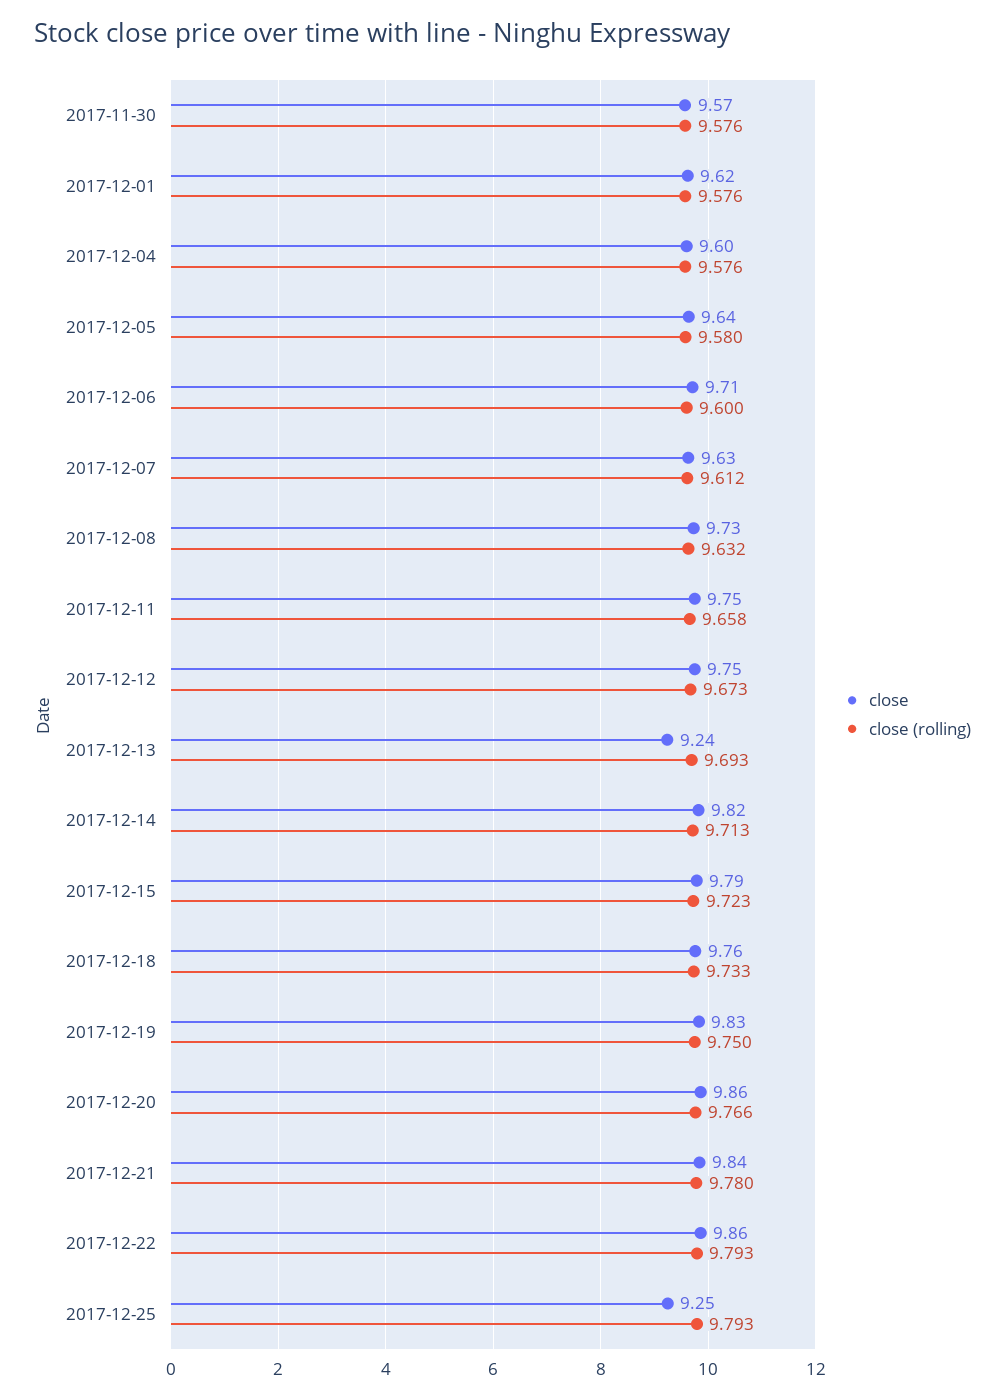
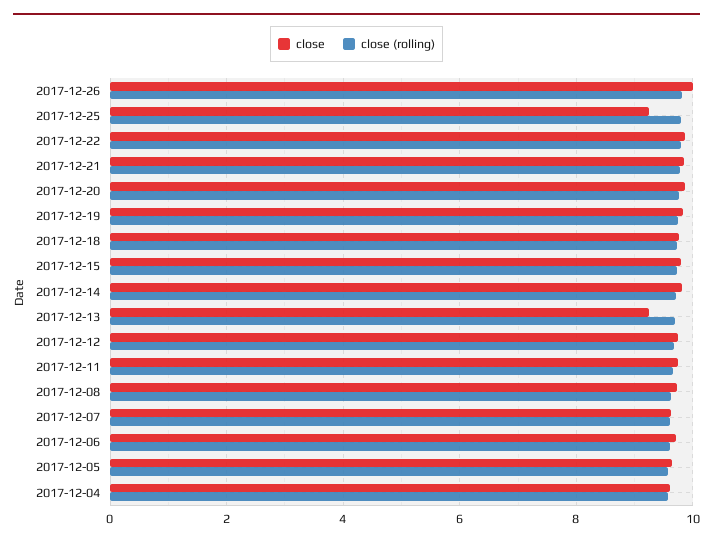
close, 2017-11-30: 9.57 -> none
close (rolling), 2017-11-30: 9.576 -> none
close, 2017-12-01: 9.62 -> none
close (rolling), 2017-12-01: 9.576 -> none
close, 2017-12-26: none -> 10
close (rolling), 2017-12-26: none -> 9.8

